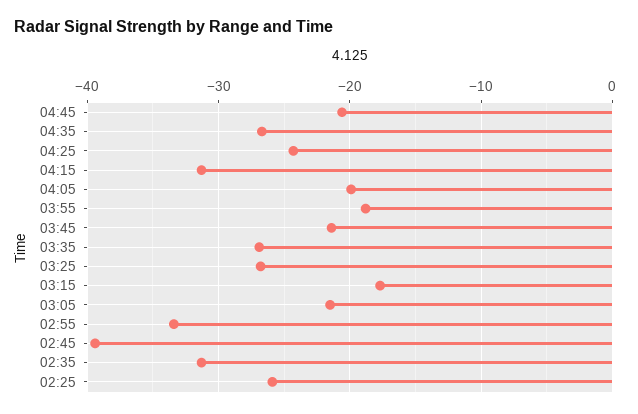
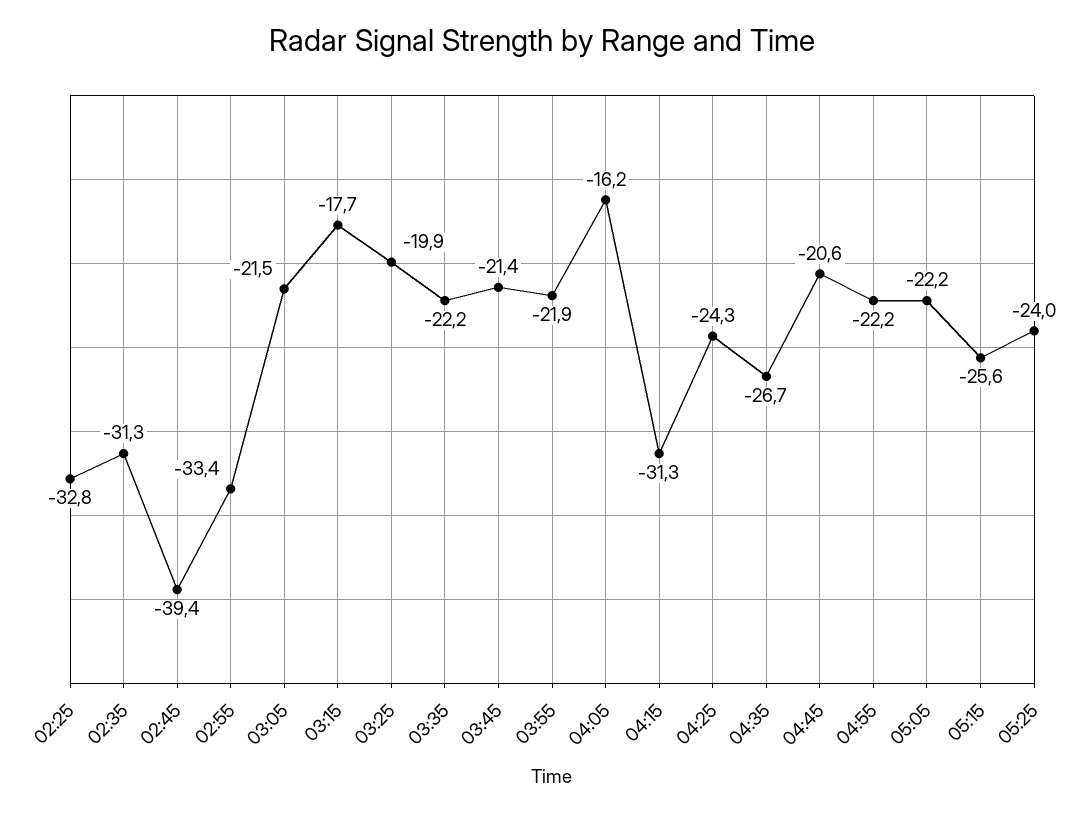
04:05: -20 -> -16.2
03:55: -19 -> -21.9
03:35: -27 -> -22.2
03:25: -27 -> -19.9
02:25: -26 -> -32.8
04:55: none -> -22.2
05:05: none -> -22.2
05:15: none -> -25.6
05:25: none -> -24

